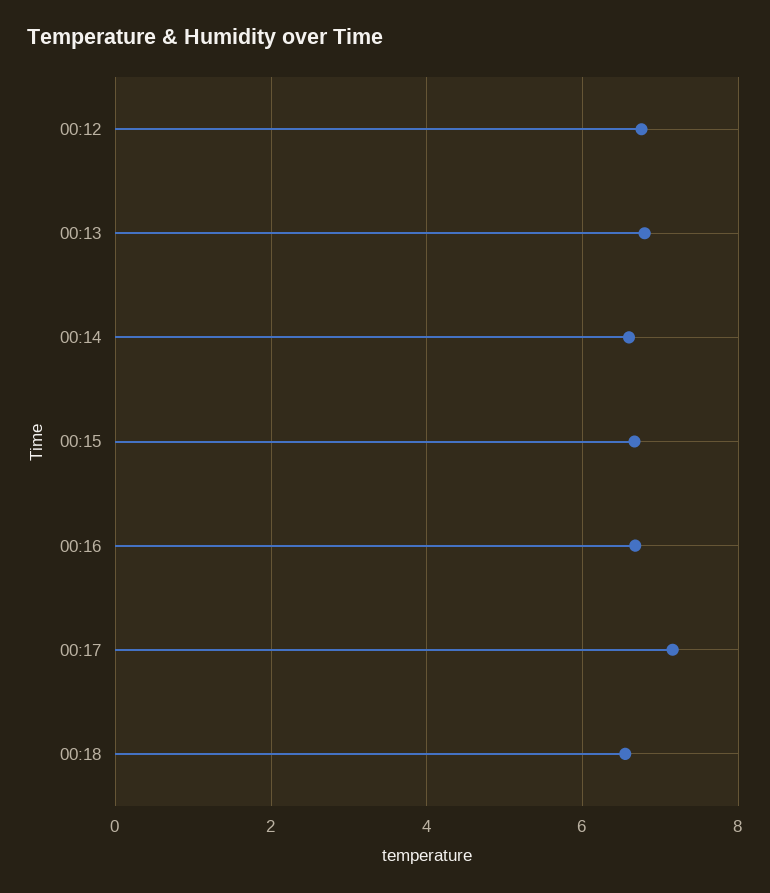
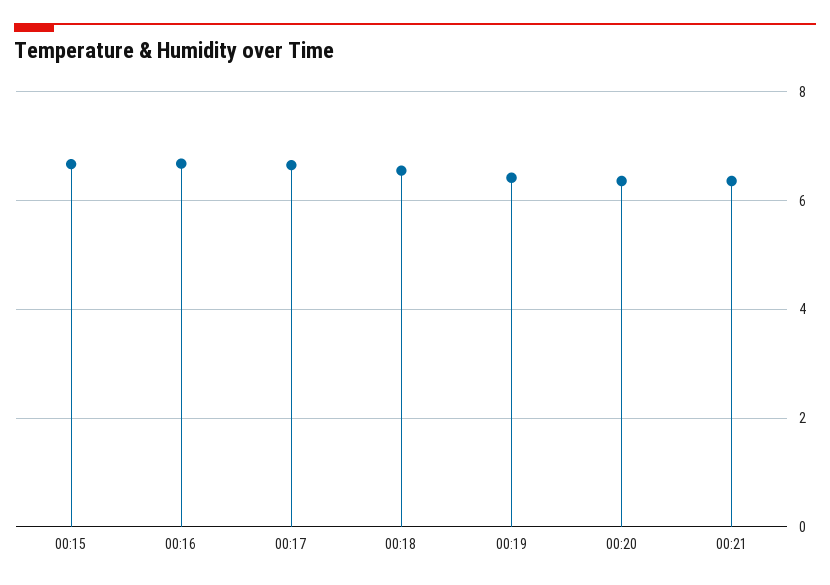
00:12: 6.8 -> none
00:13: 6.8 -> none
00:14: 6.6 -> none
00:17: 7.2 -> 6.6
00:19: none -> 6.4
00:20: none -> 6.4
00:21: none -> 6.4

